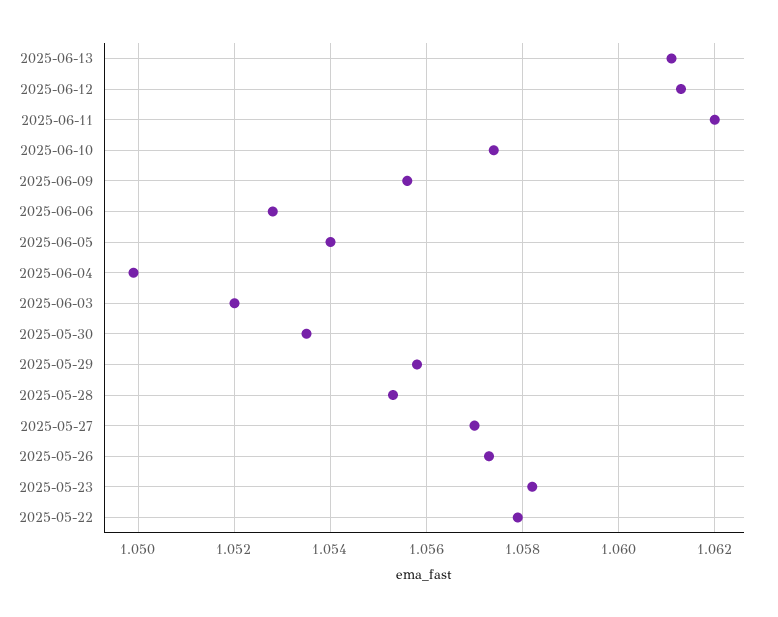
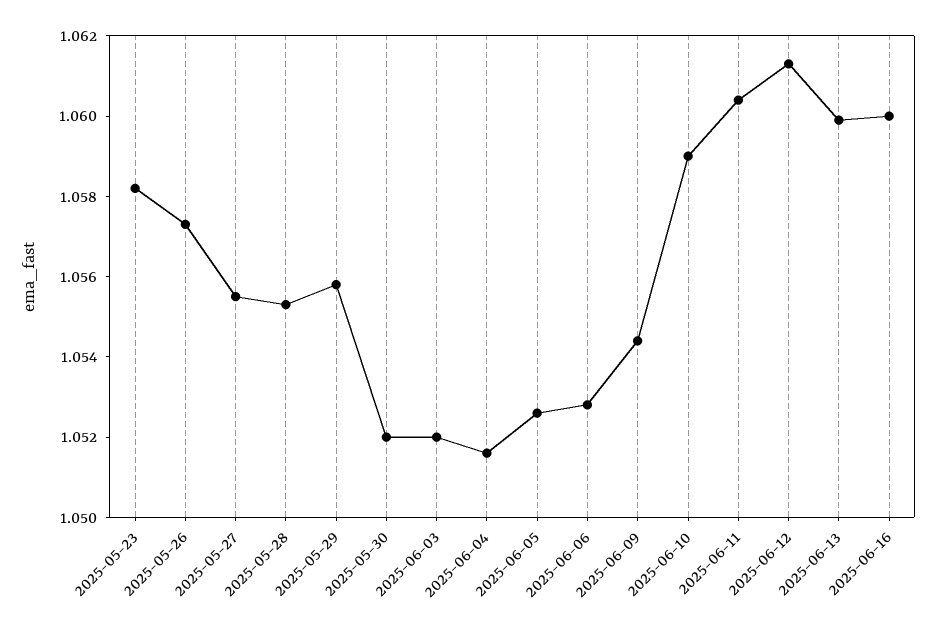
2025-06-13: 1.061 -> 1.06
2025-06-11: 1.062 -> 1.0605
2025-06-10: 1.0575 -> 1.059
2025-06-09: 1.0555 -> 1.0545
2025-06-05: 1.054 -> 1.0525
2025-06-04: 1.05 -> 1.0515
2025-05-30: 1.0535 -> 1.052
2025-05-27: 1.057 -> 1.0555
2025-05-22: 1.058 -> none
2025-06-16: none -> 1.06

